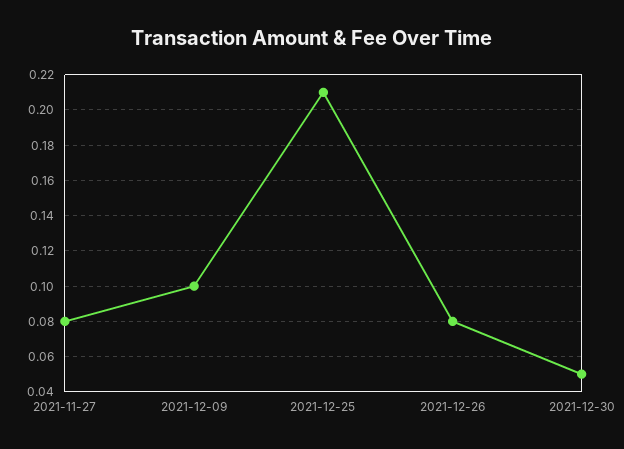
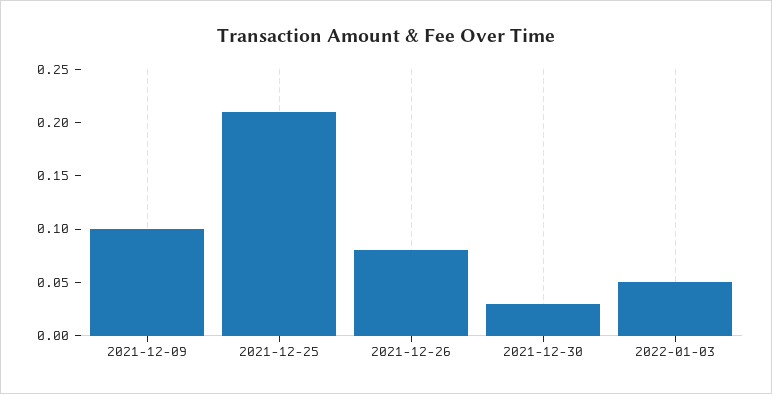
2021-11-27: 0.08 -> none
2021-12-30: 0.05 -> 0.03
2022-01-03: none -> 0.05

